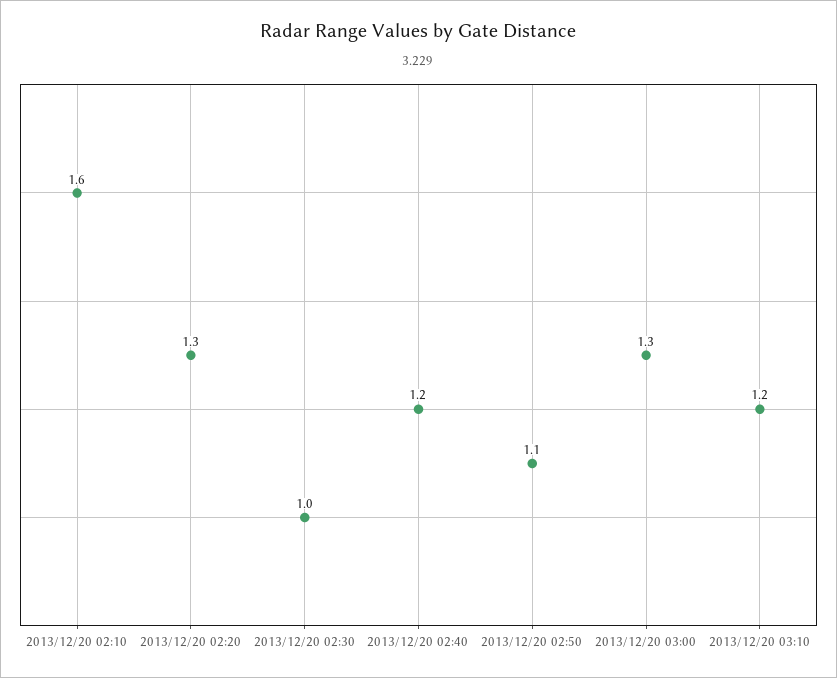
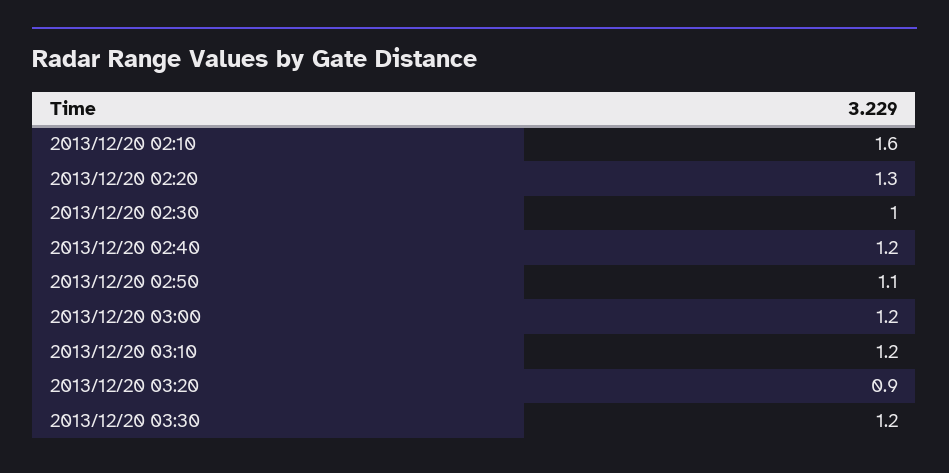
2013/12/20 03:00: 1.3 -> 1.2
2013/12/20 03:20: none -> 0.9
2013/12/20 03:30: none -> 1.2

